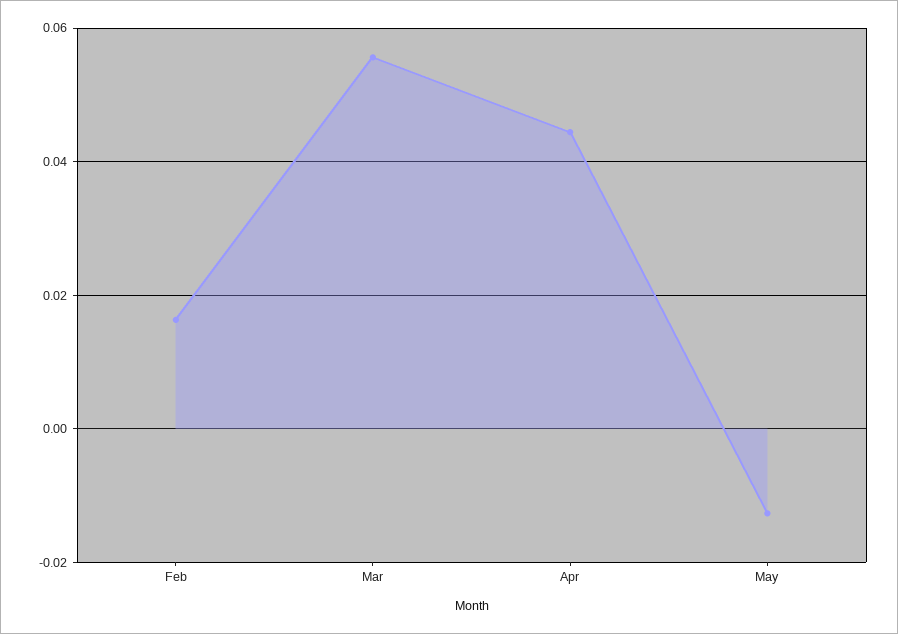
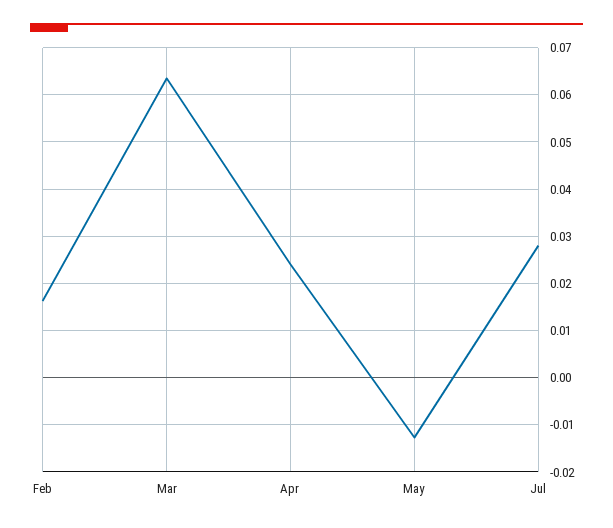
Mar: 0.056 -> 0.064
Apr: 0.044 -> 0.024
Jul: none -> 0.028

